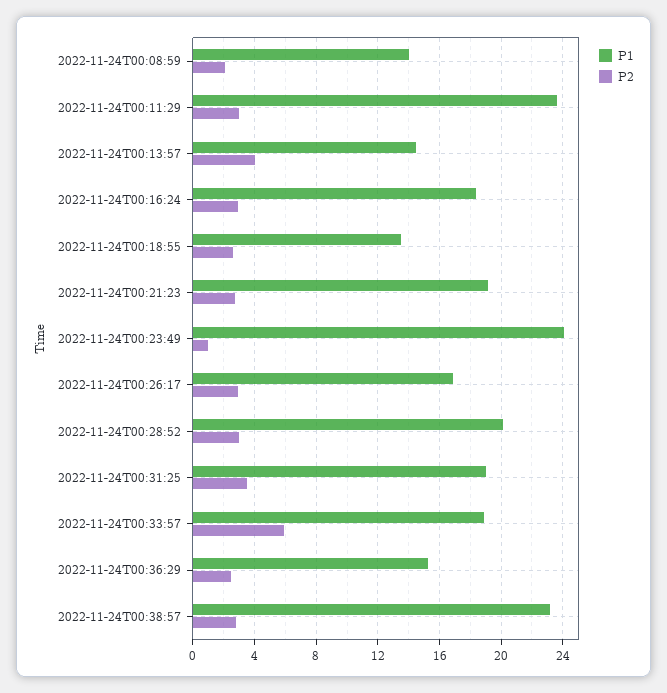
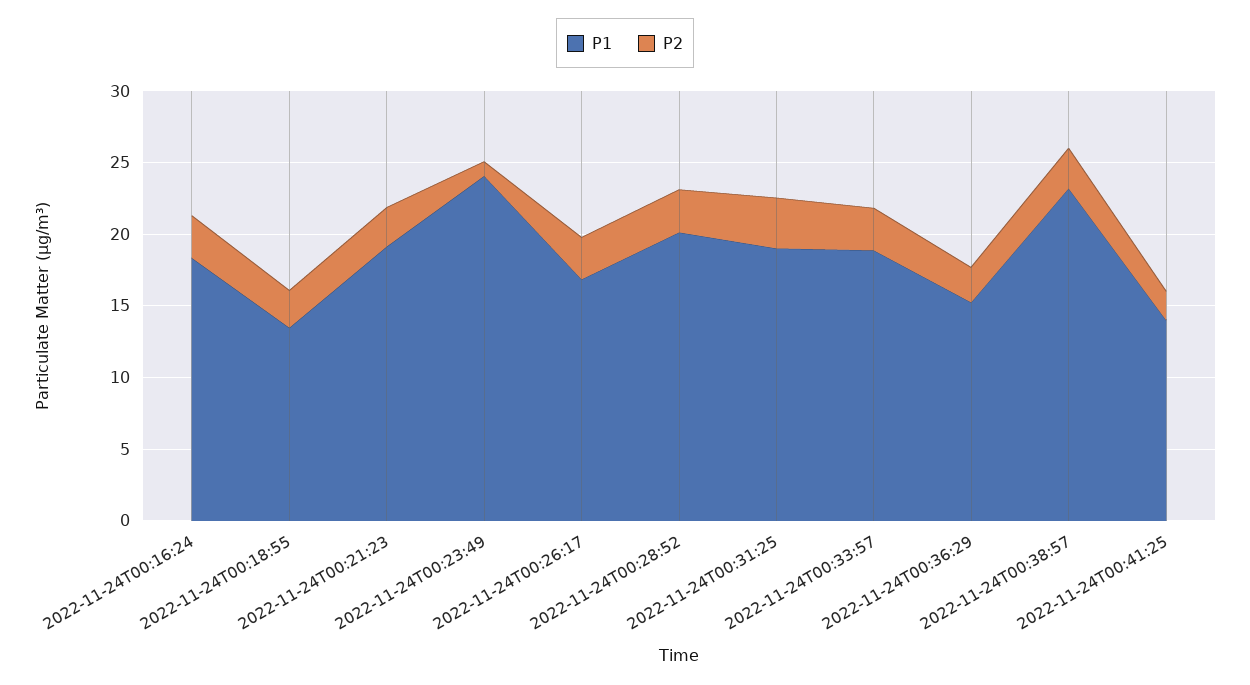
P1, 2022-11-24T00:08:59: 14 -> none
P2, 2022-11-24T00:08:59: 2 -> none
P1, 2022-11-24T00:11:29: 23.5 -> none
P2, 2022-11-24T00:11:29: 3 -> none
P1, 2022-11-24T00:13:57: 14.5 -> none
P2, 2022-11-24T00:13:57: 4 -> none
P2, 2022-11-24T00:33:57: 6 -> 3
P1, 2022-11-24T00:41:25: none -> 14
P2, 2022-11-24T00:41:25: none -> 2

